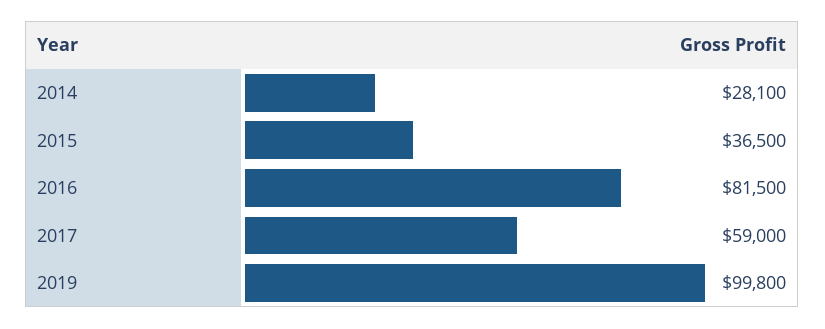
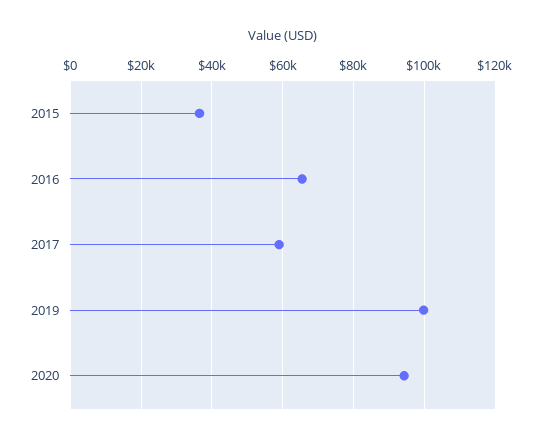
2014: 28100 -> none
2016: 81500 -> 66000
2020: none -> 94000

